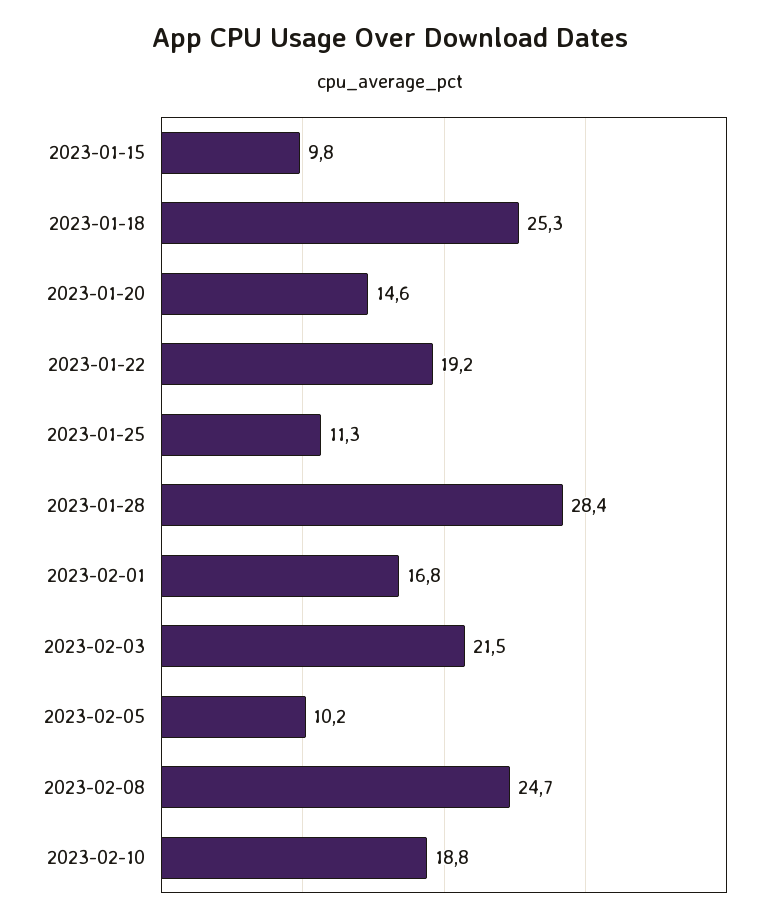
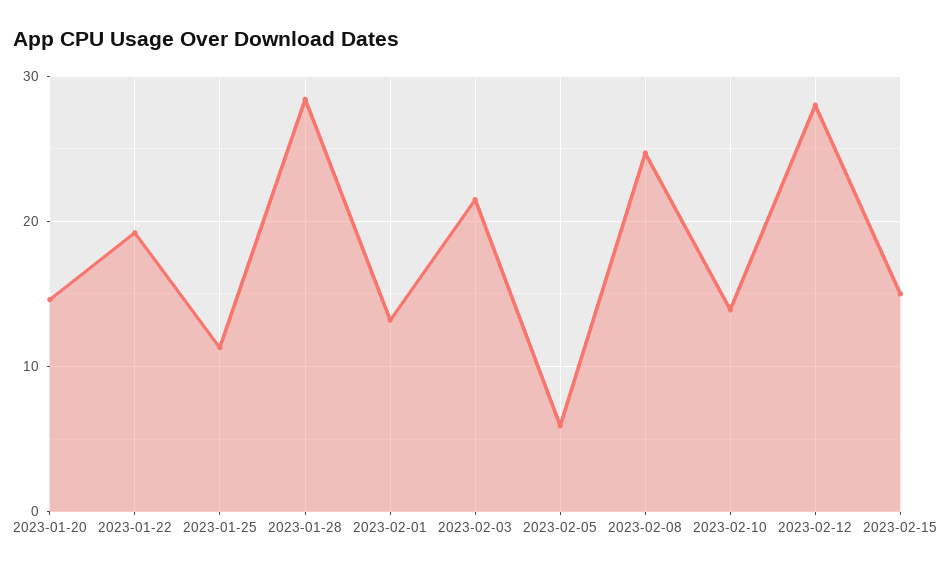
2023-01-15: 9.8 -> none
2023-01-18: 25.3 -> none
2023-02-01: 16.8 -> 13
2023-02-05: 10.2 -> 6
2023-02-10: 18.8 -> 14
2023-02-12: none -> 28
2023-02-15: none -> 15

